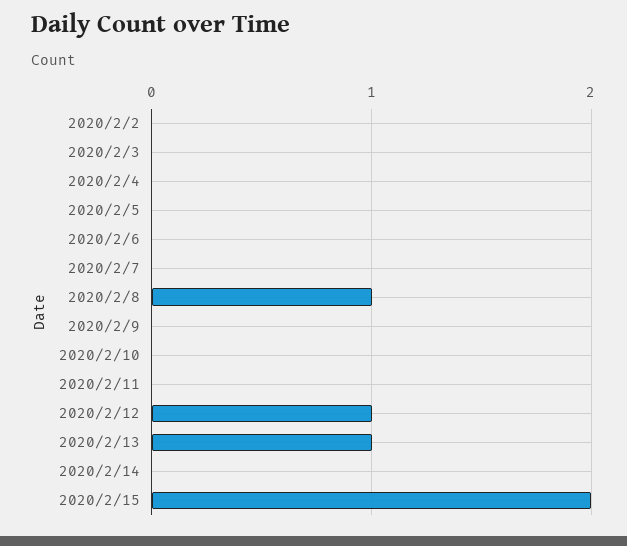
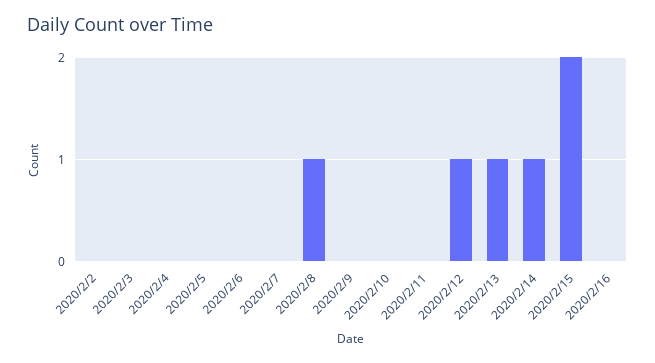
2020/2/14: 0 -> 1
2020/2/16: none -> 0

